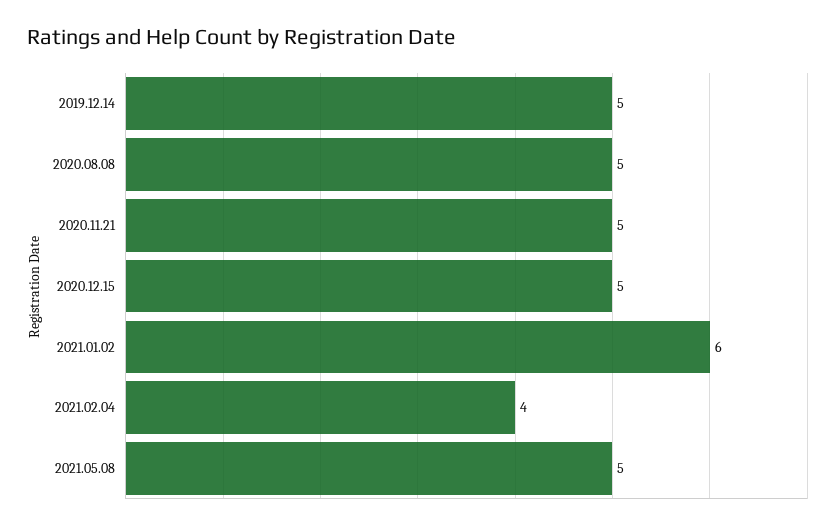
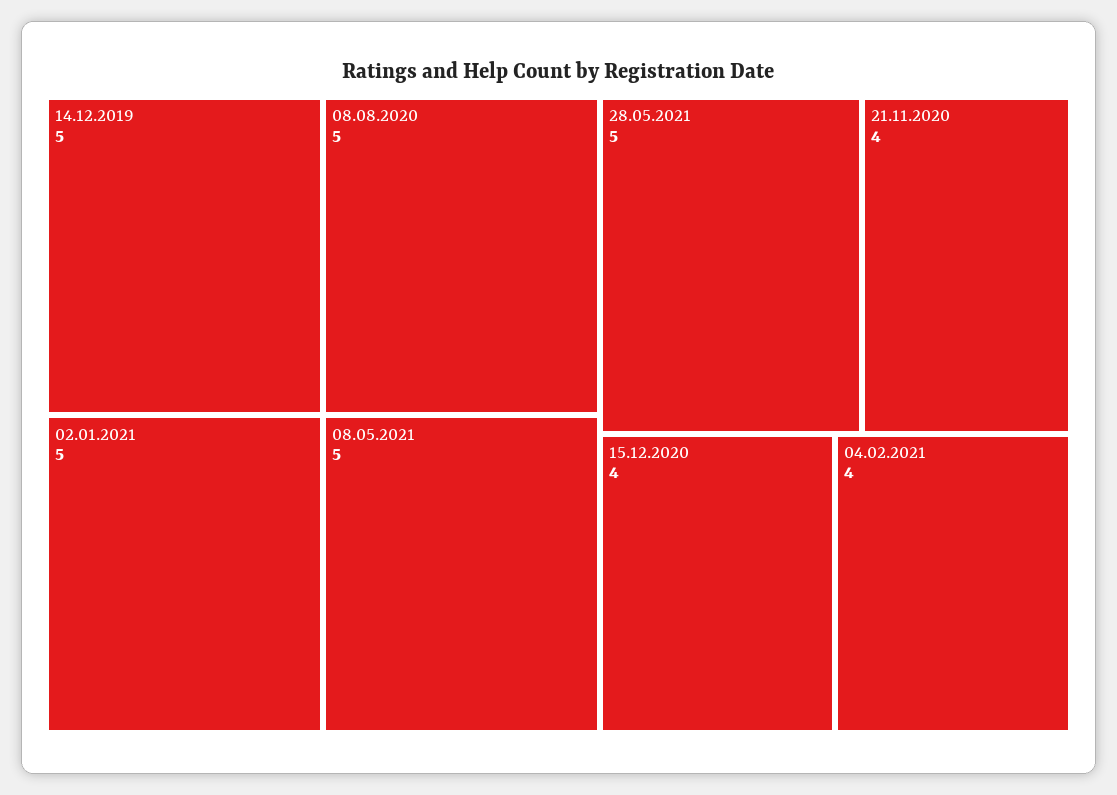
2020.11.21: 5 -> 4
2020.12.15: 5 -> 4
2021.01.02: 6 -> 5
28.05.2021: none -> 5

